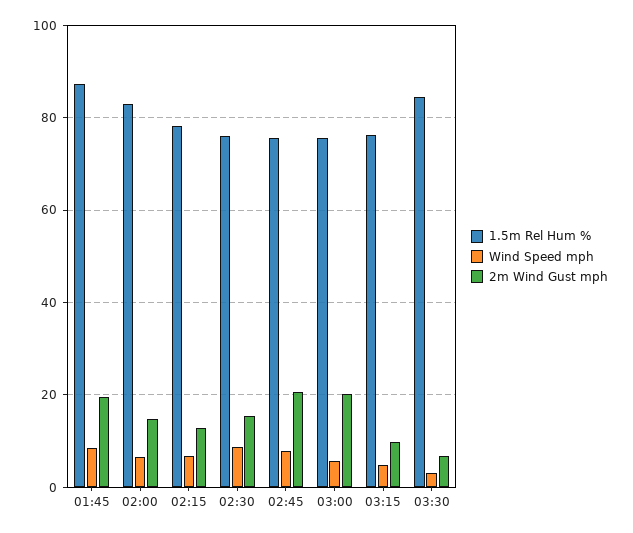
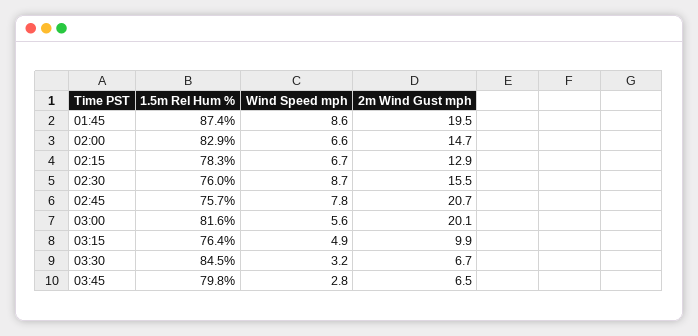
1.5m Rel Hum %, 03:00: 76 -> 81.6
1.5m Rel Hum %, 03:45: none -> 79.8
Wind Speed mph, 03:45: none -> 2.8
2m Wind Gust mph, 03:45: none -> 6.5

